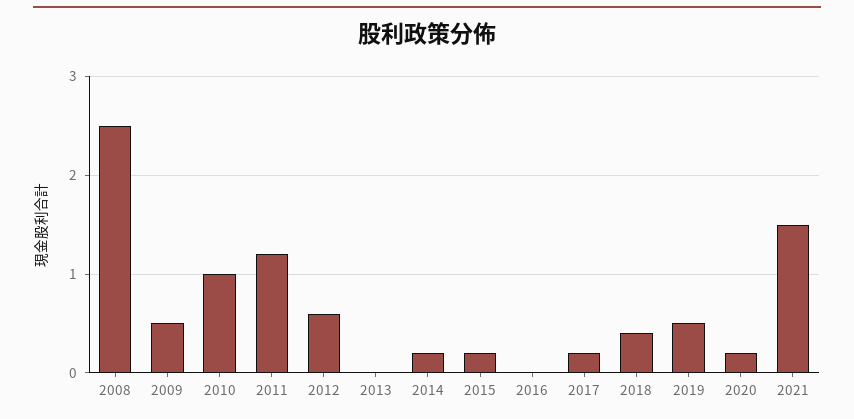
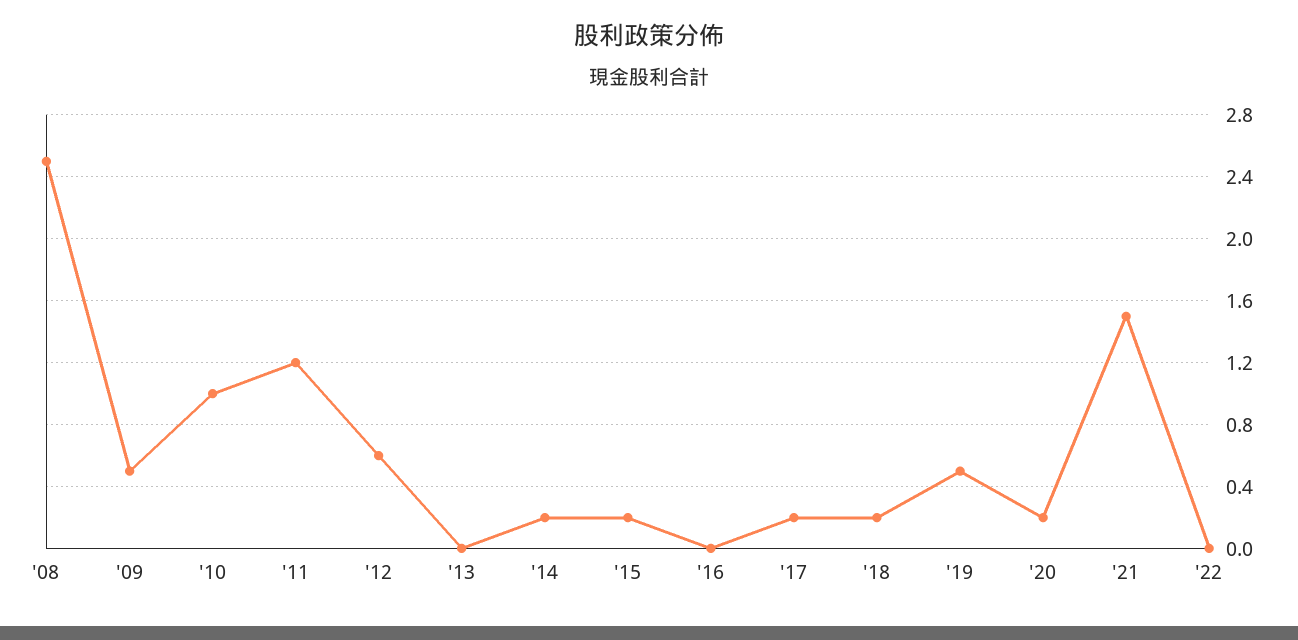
2018: 0.4 -> 0.2
'22: none -> 0

